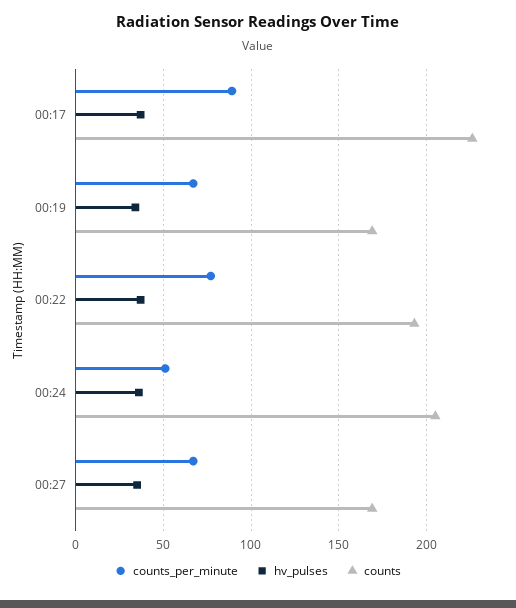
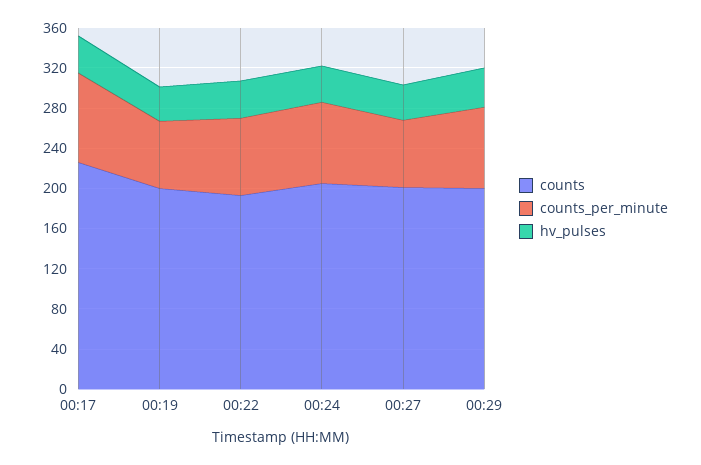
counts, 00:19: 170 -> 200
counts_per_minute, 00:24: 50 -> 80
counts, 00:27: 170 -> 200
counts, 00:29: none -> 200
counts_per_minute, 00:29: none -> 80
hv_pulses, 00:29: none -> 40

